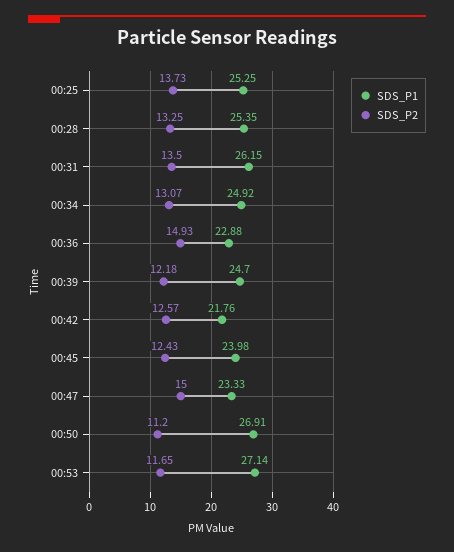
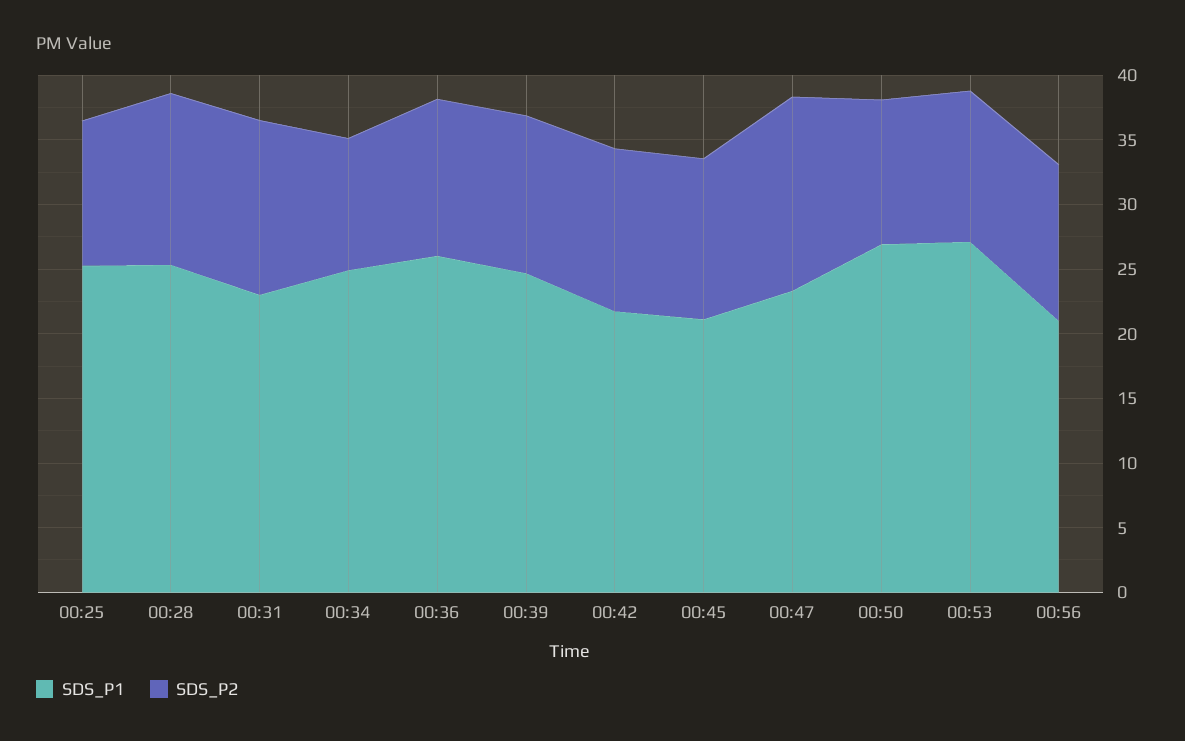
SDS_P2, 00:25: 13.73 -> 11
SDS_P1, 00:31: 26.15 -> 23
SDS_P2, 00:34: 13.07 -> 10
SDS_P1, 00:36: 22.88 -> 26
SDS_P2, 00:36: 14.93 -> 12
SDS_P1, 00:45: 23.98 -> 21
SDS_P1, 00:56: none -> 21
SDS_P2, 00:56: none -> 12

